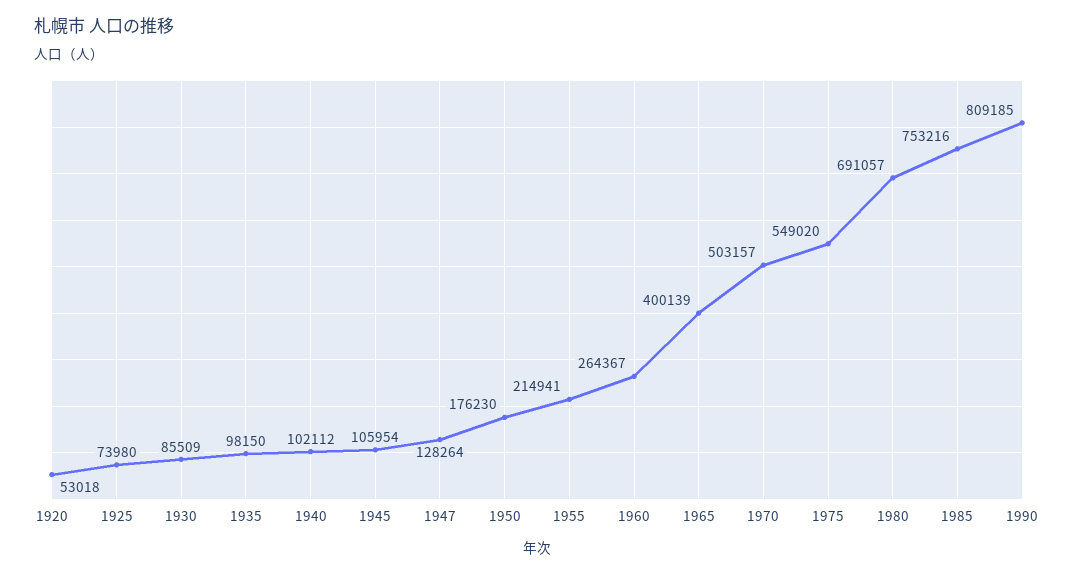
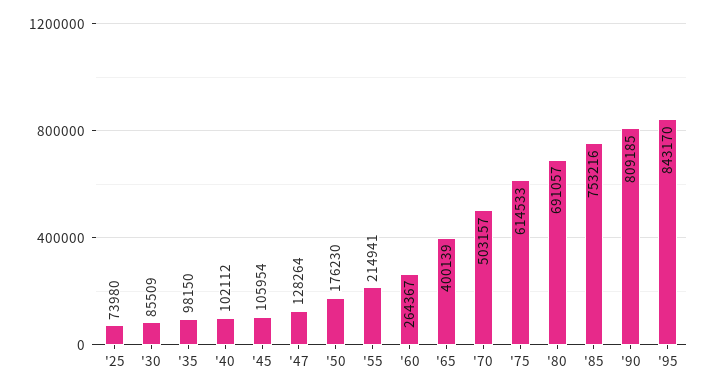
1920: 53018 -> none
1975: 549020 -> 614533
'95: none -> 843170

